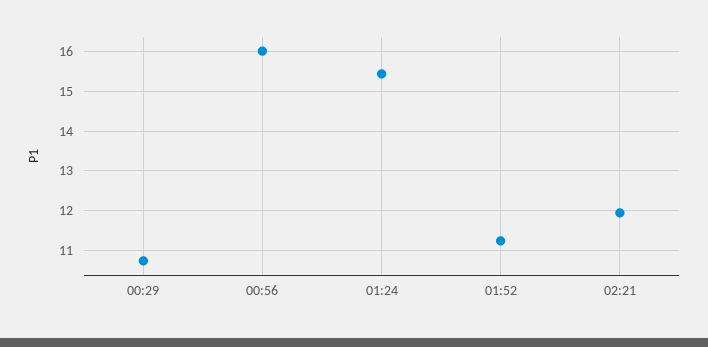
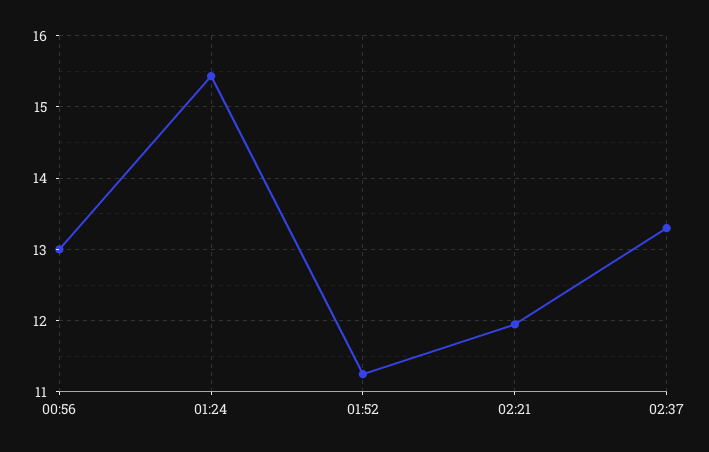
00:29: 10.8 -> none
00:56: 16 -> 13
02:37: none -> 13.3

